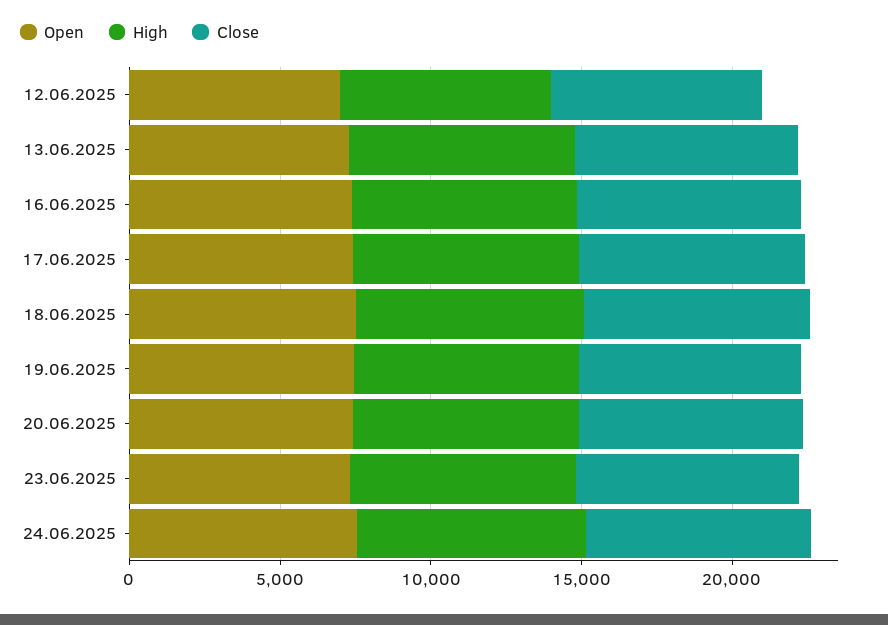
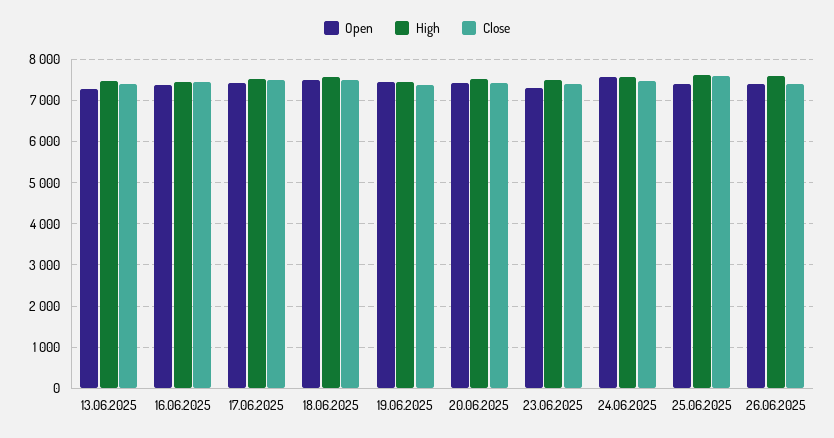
Open, 12.06.2025: 7000 -> none
High, 12.06.2025: 7000 -> none
Close, 12.06.2025: 7000 -> none
Open, 25.06.2025: none -> 7400
High, 25.06.2025: none -> 7600
Close, 25.06.2025: none -> 7600
Open, 26.06.2025: none -> 7400
High, 26.06.2025: none -> 7600
Close, 26.06.2025: none -> 7400

